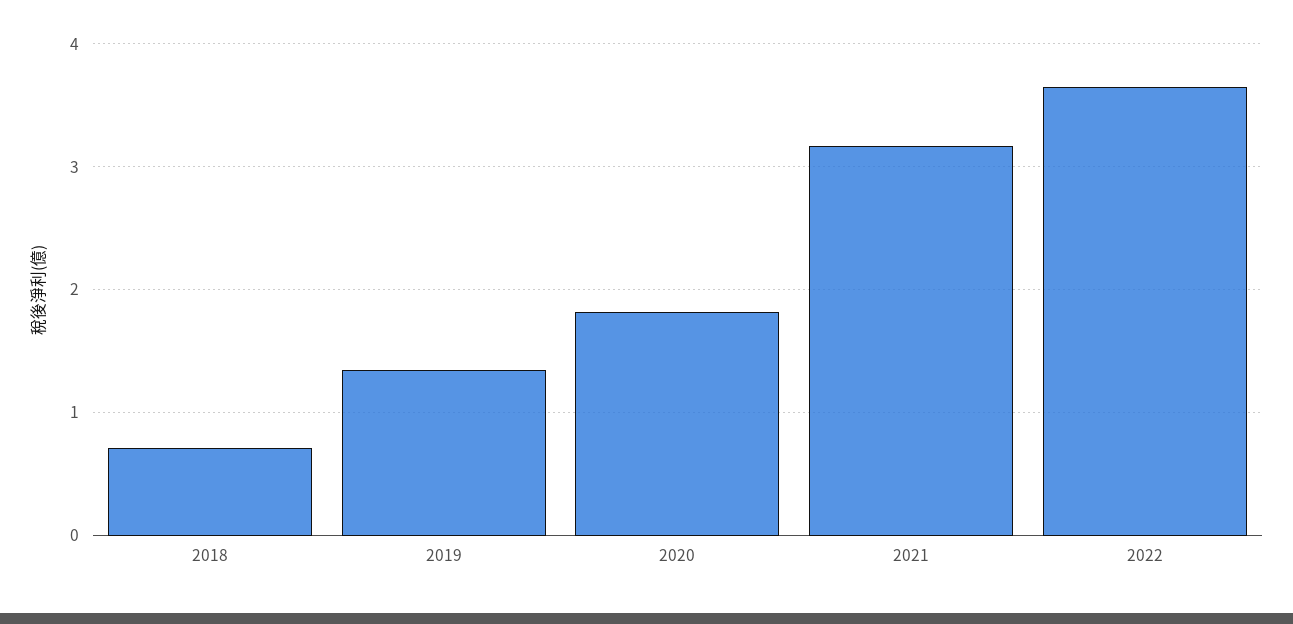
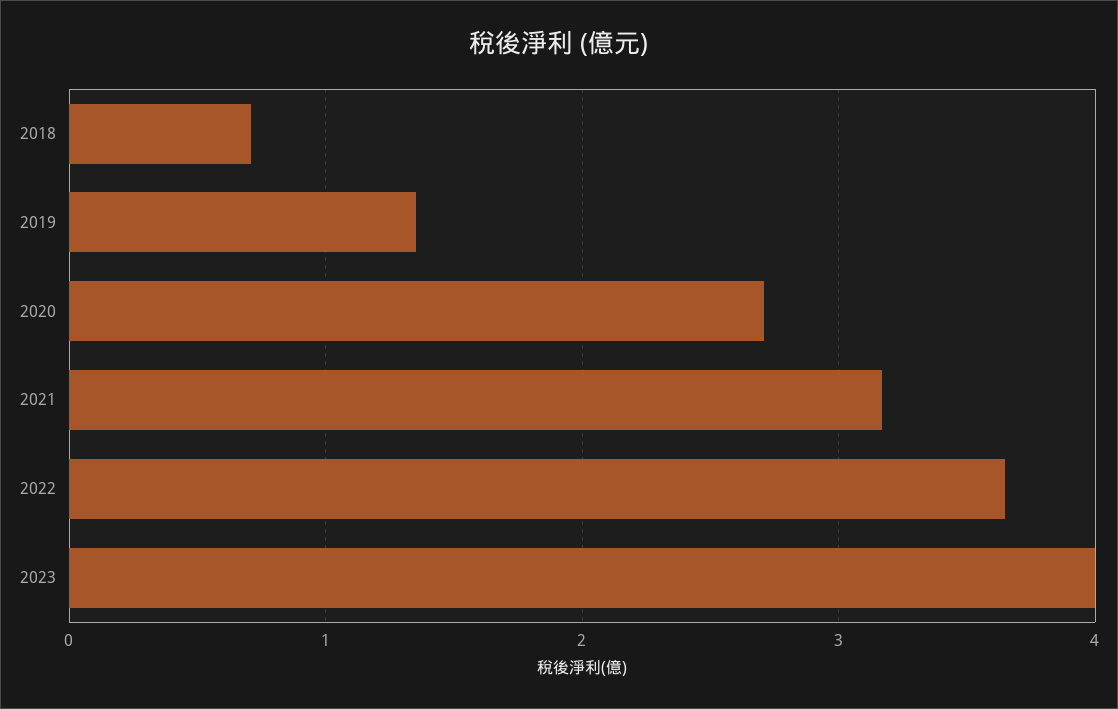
2020: 1.8 -> 2.7
2023: none -> 4

